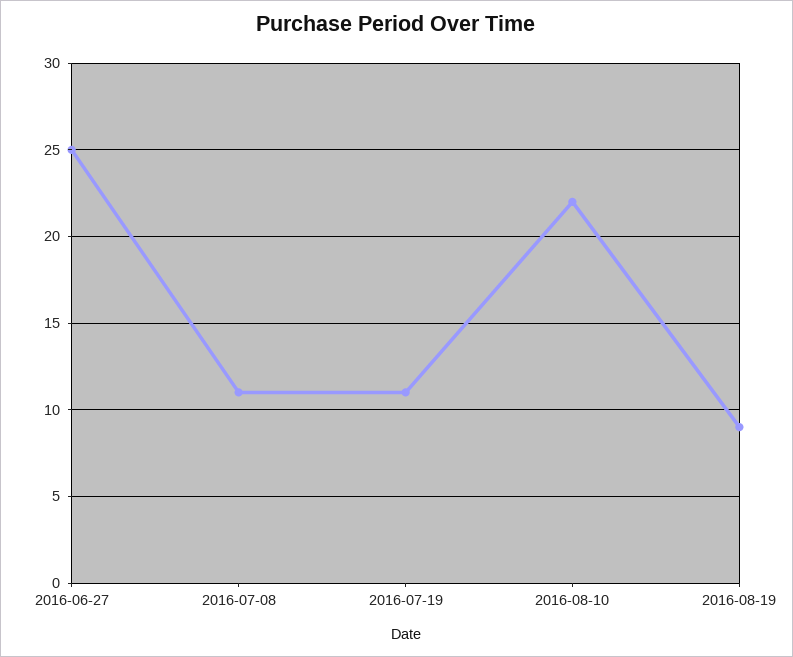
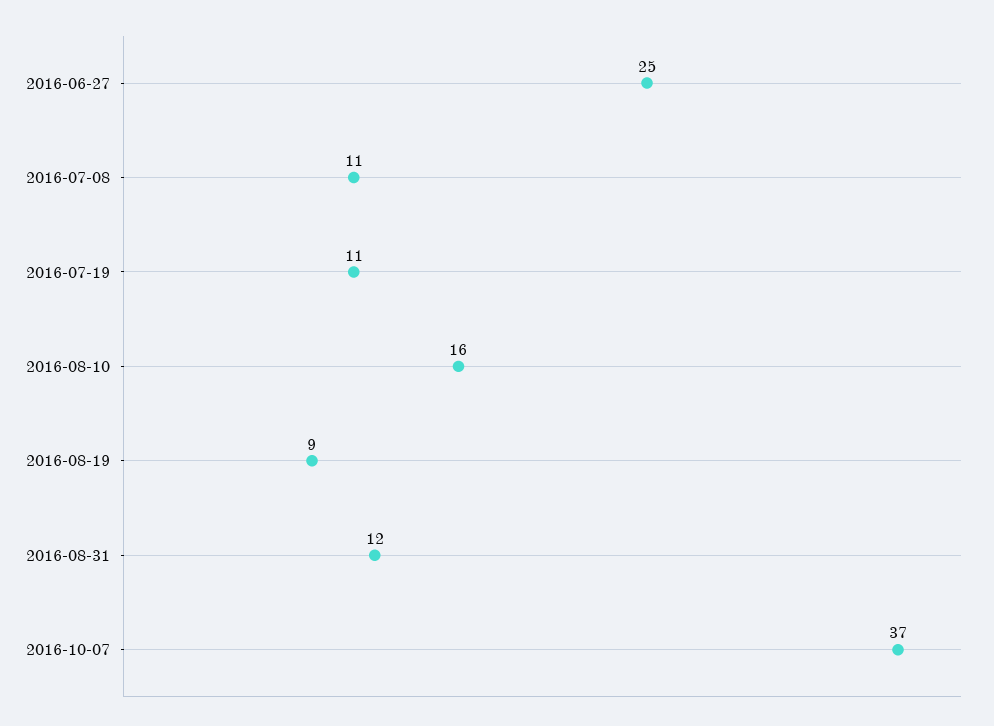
2016-08-10: 22 -> 16
2016-08-31: none -> 12
2016-10-07: none -> 37

